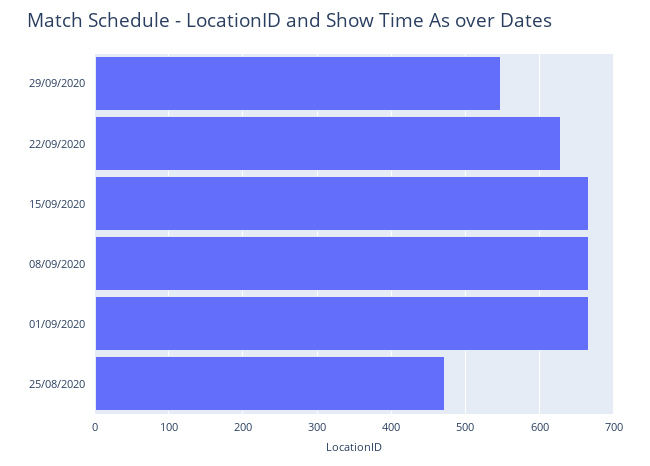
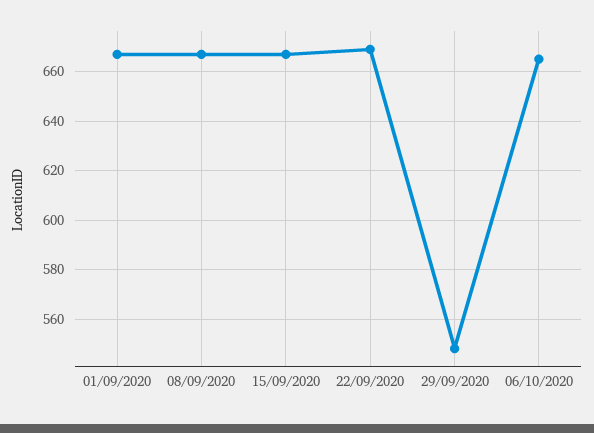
22/09/2020: 630 -> 670
25/08/2020: 470 -> none
06/10/2020: none -> 665

